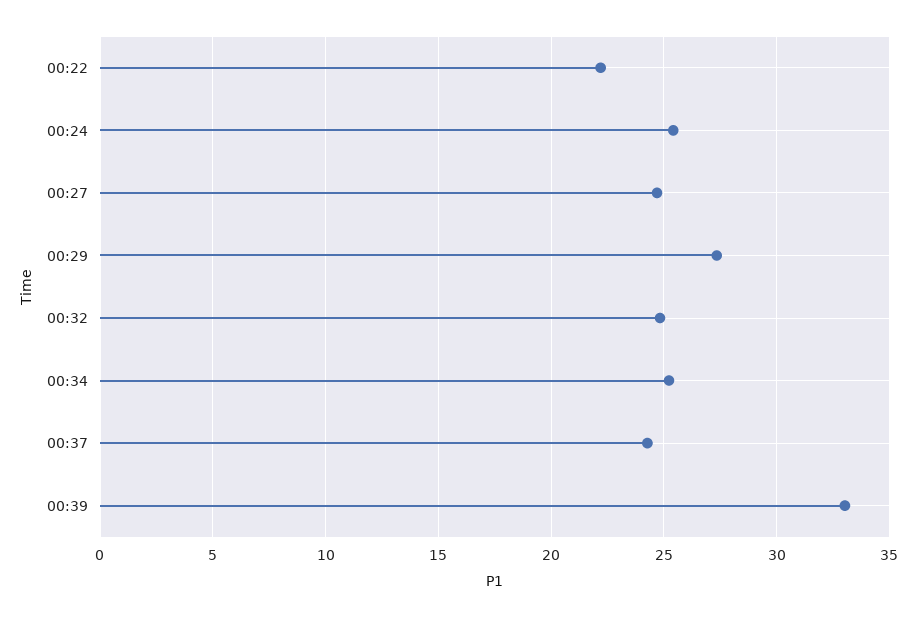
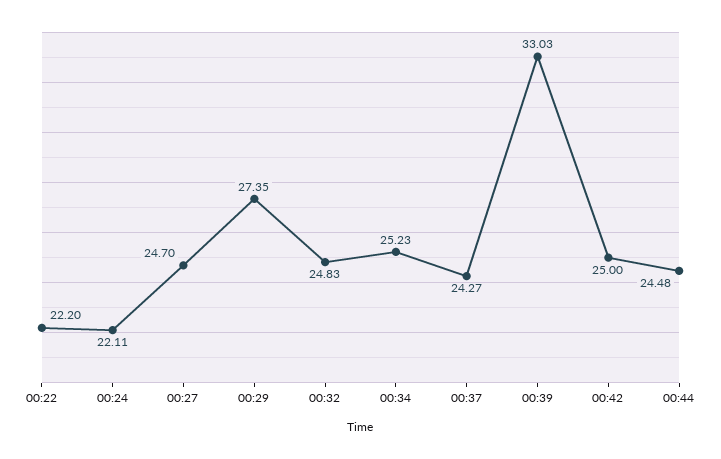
00:24: 25.5 -> 22.11
00:42: none -> 25
00:44: none -> 24.48

